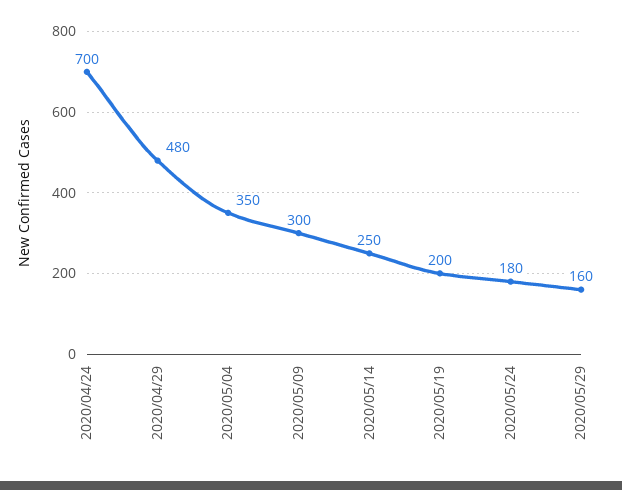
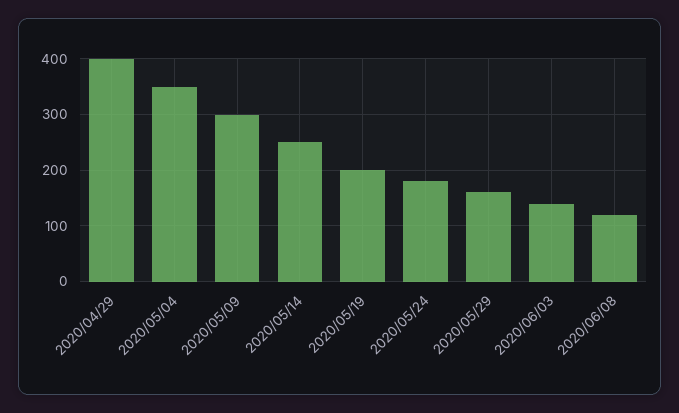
2020/04/24: 700 -> none
2020/04/29: 480 -> 400
2020/06/03: none -> 140
2020/06/08: none -> 120

